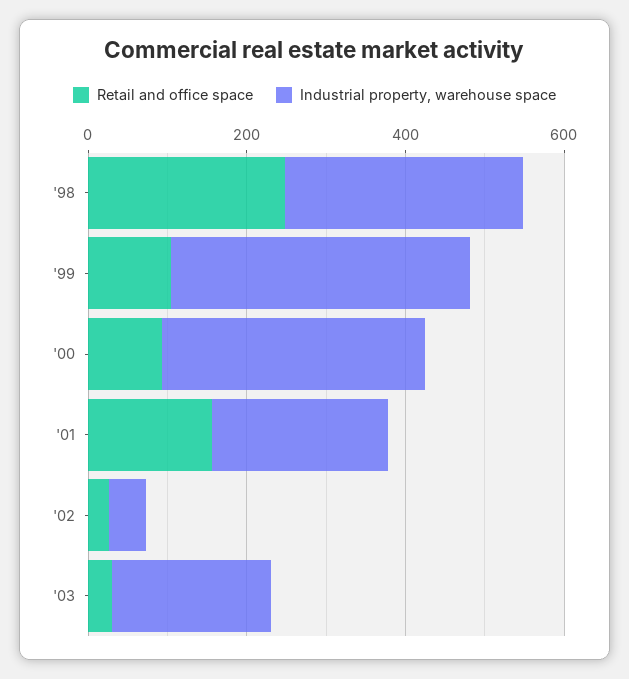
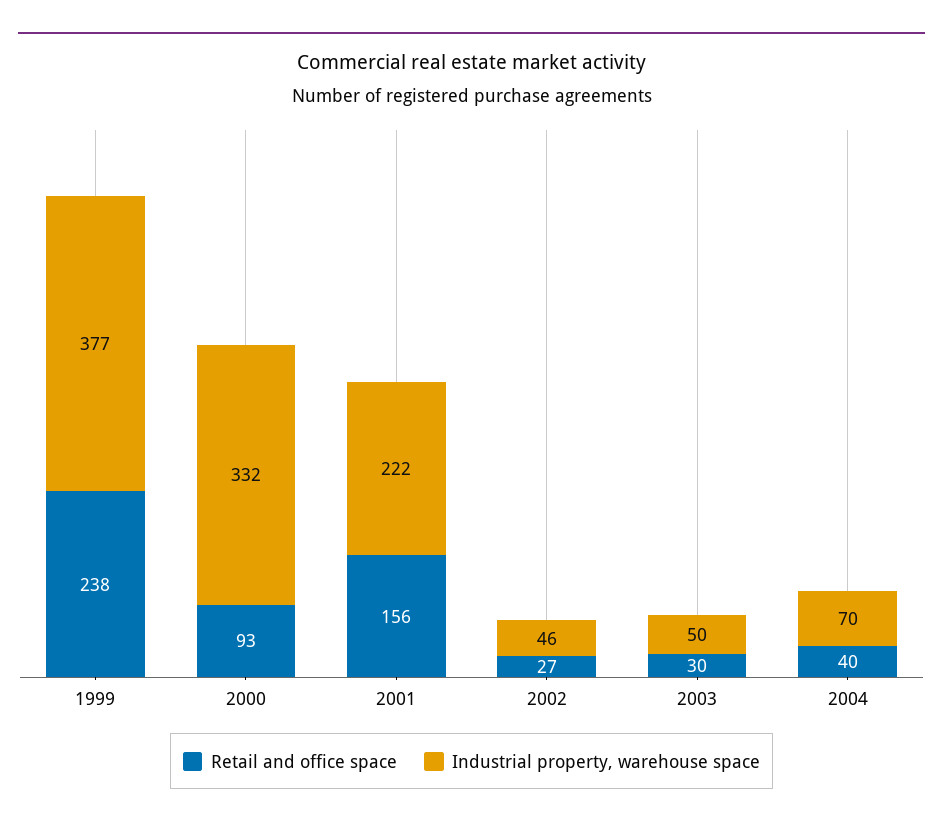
Retail and office space, '98: 250 -> none
Industrial property, warehouse space, '98: 300 -> none
Retail and office space, '99: 100 -> 238
Industrial property, warehouse space, '03: 200 -> 50
Retail and office space, 2004: none -> 40
Industrial property, warehouse space, 2004: none -> 70

